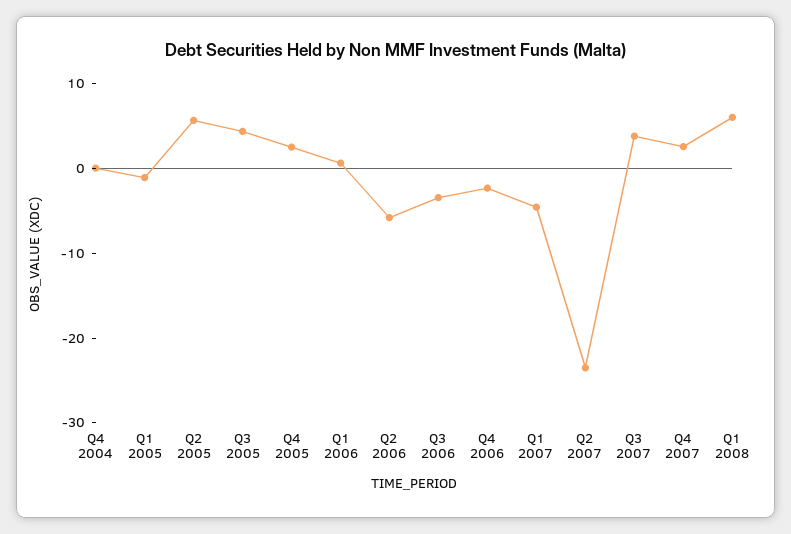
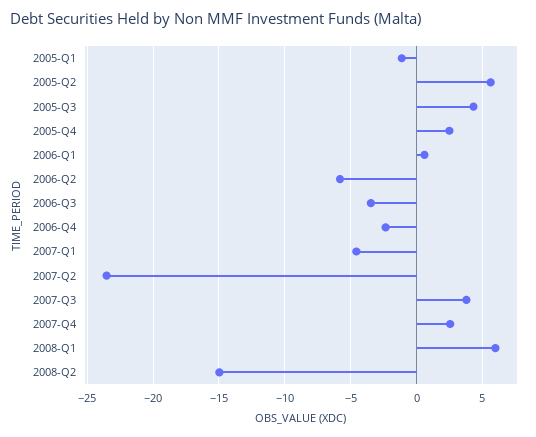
Q4 2004: 0 -> none
2008-Q2: none -> -15

